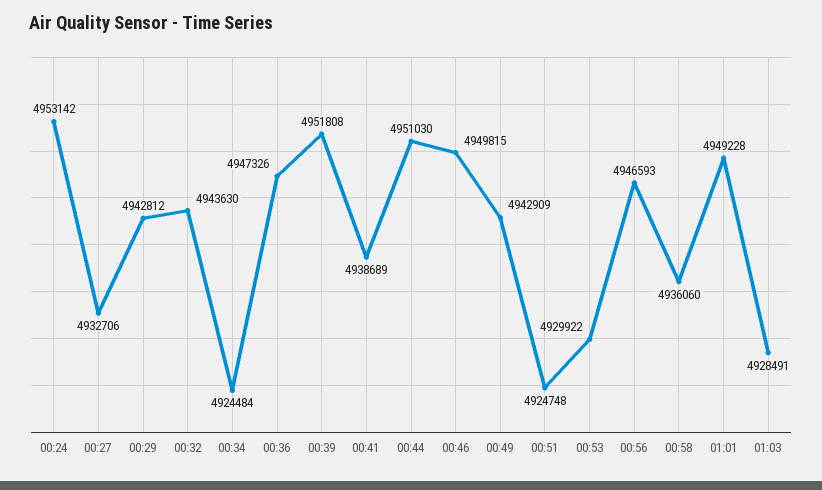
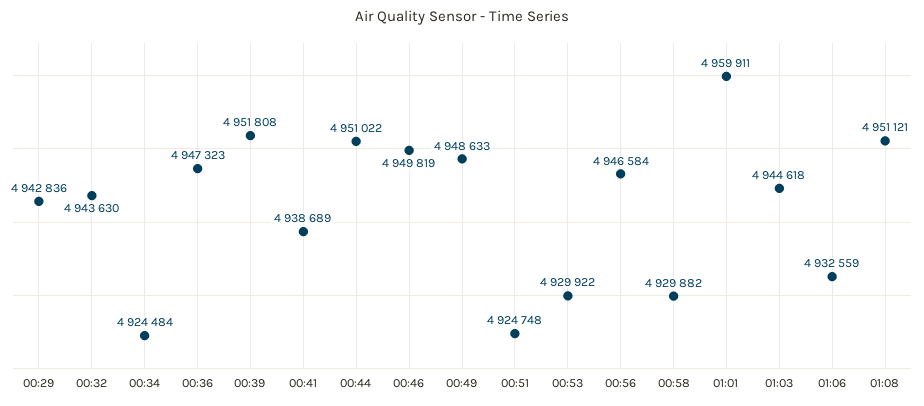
00:24: 4953142 -> none
00:27: 4932706 -> none
00:29: 4942812 -> 4942836
00:36: 4947326 -> 4947323
00:44: 4951030 -> 4951022
00:46: 4949815 -> 4949819
00:49: 4942909 -> 4948633
00:56: 4946593 -> 4946584
00:58: 4936060 -> 4929882
01:01: 4949228 -> 4959911
01:03: 4928491 -> 4944618
01:06: none -> 4932559
01:08: none -> 4951121

